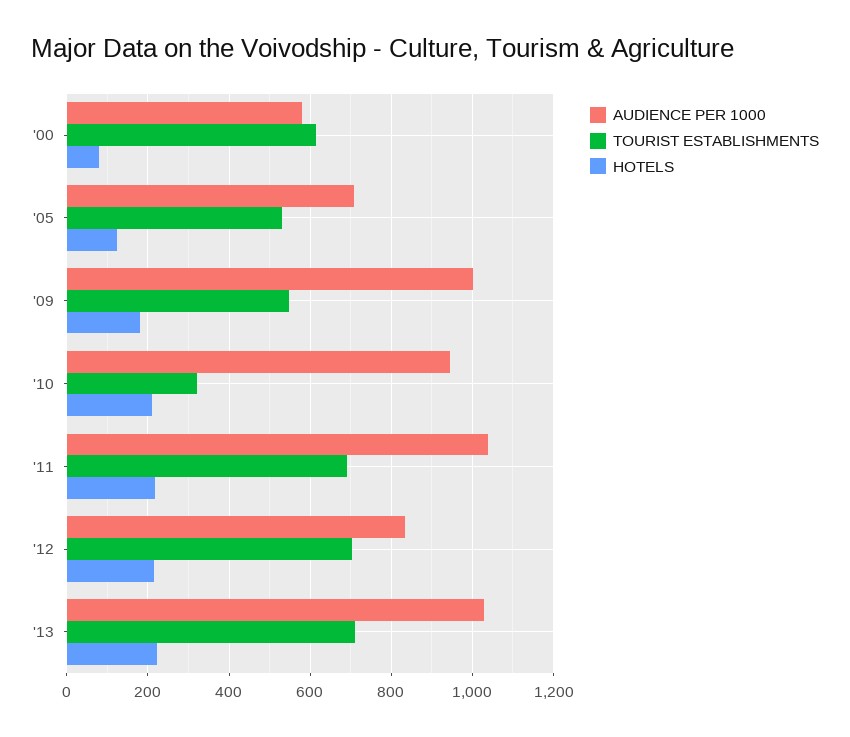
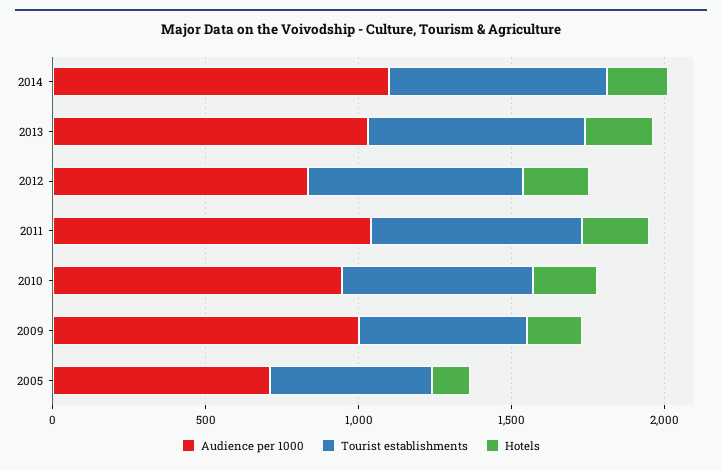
AUDIENCE PER 1000, '00: 580 -> none
TOURIST ESTABLISHMENTS, '00: 620 -> none
HOTELS, '00: 80 -> none
TOURIST ESTABLISHMENTS, '10: 320 -> 600
AUDIENCE PER 1000, 2014: none -> 1100
TOURIST ESTABLISHMENTS, 2014: none -> 700
HOTELS, 2014: none -> 200

